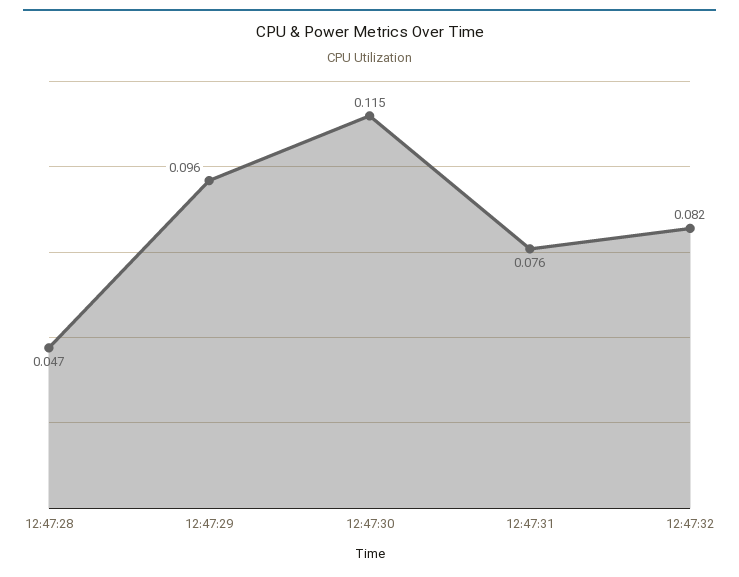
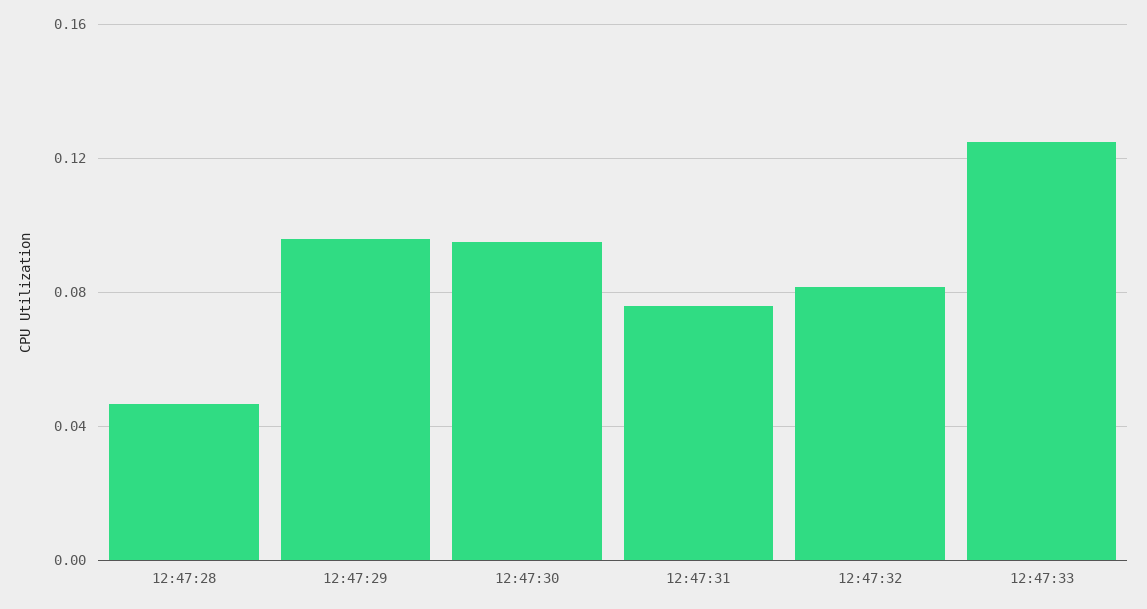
12:47:30: 0.115 -> 0.095
12:47:33: none -> 0.125

